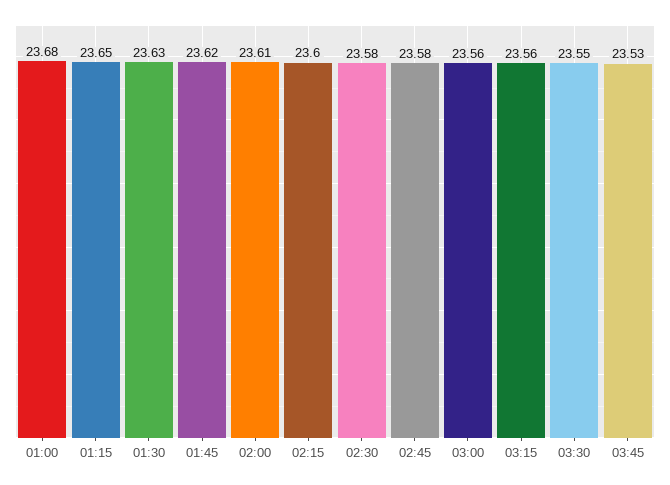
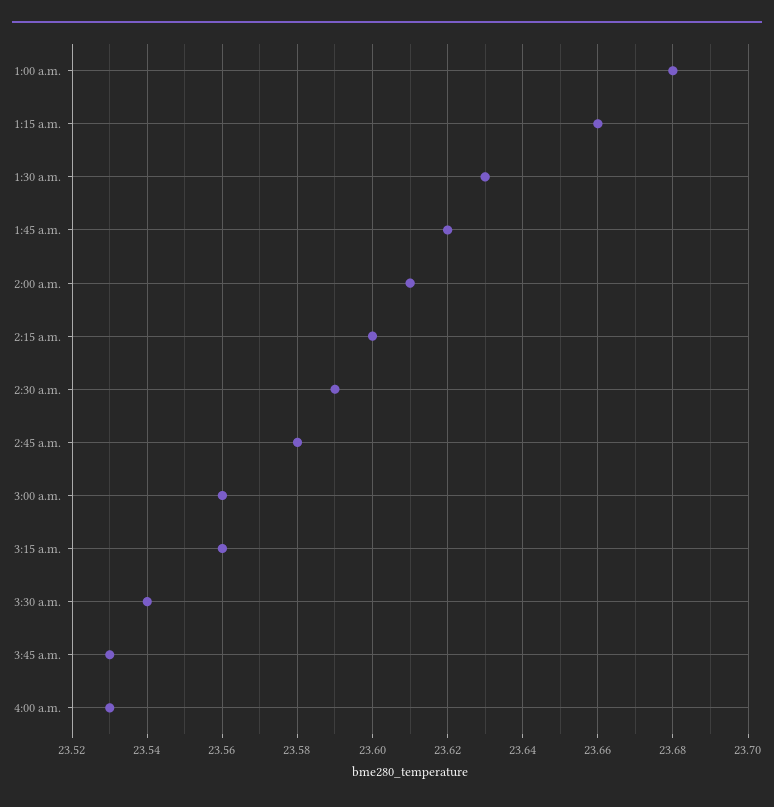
01:15: 23.65 -> 23.66
02:30: 23.58 -> 23.59
03:30: 23.55 -> 23.54
4:00 a.m.: none -> 23.53

